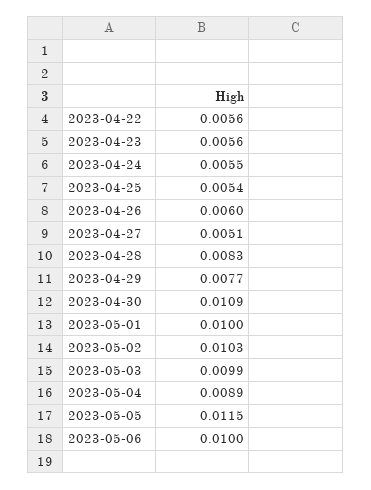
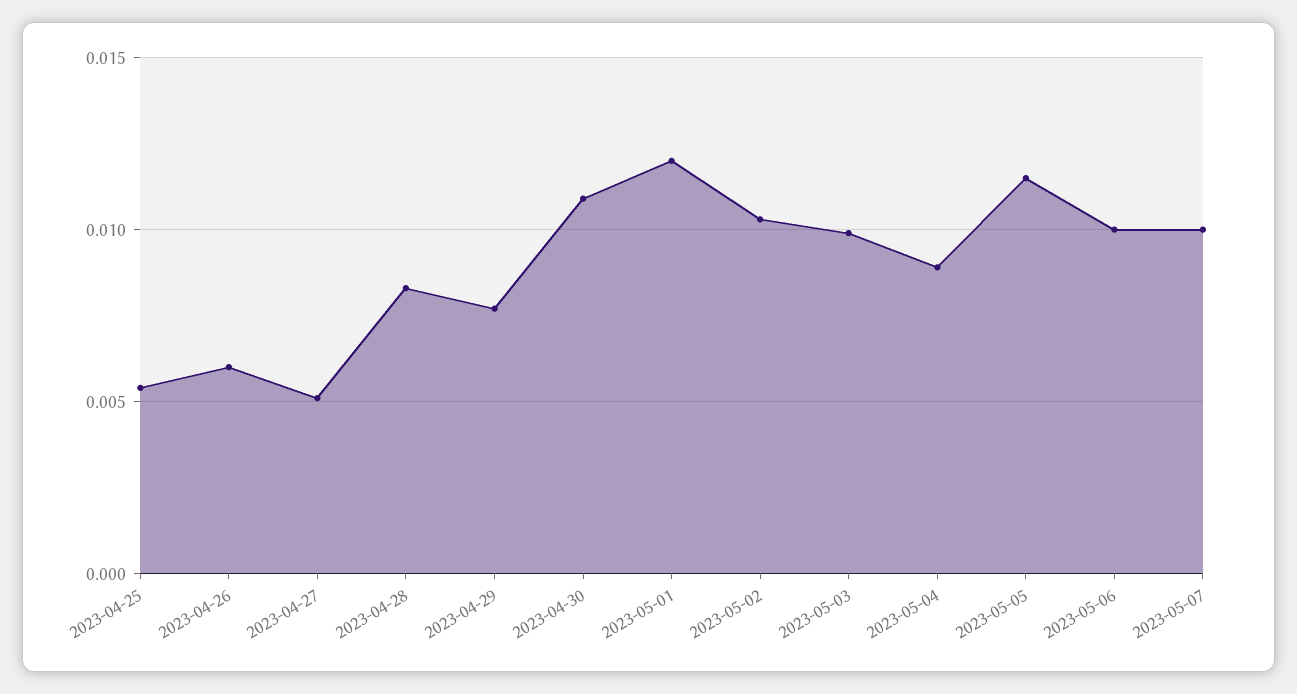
2023-04-22: 0.0056 -> none
2023-04-23: 0.0056 -> none
2023-04-24: 0.0055 -> none
2023-05-01: 0.01 -> 0.012
2023-05-07: none -> 0.01

